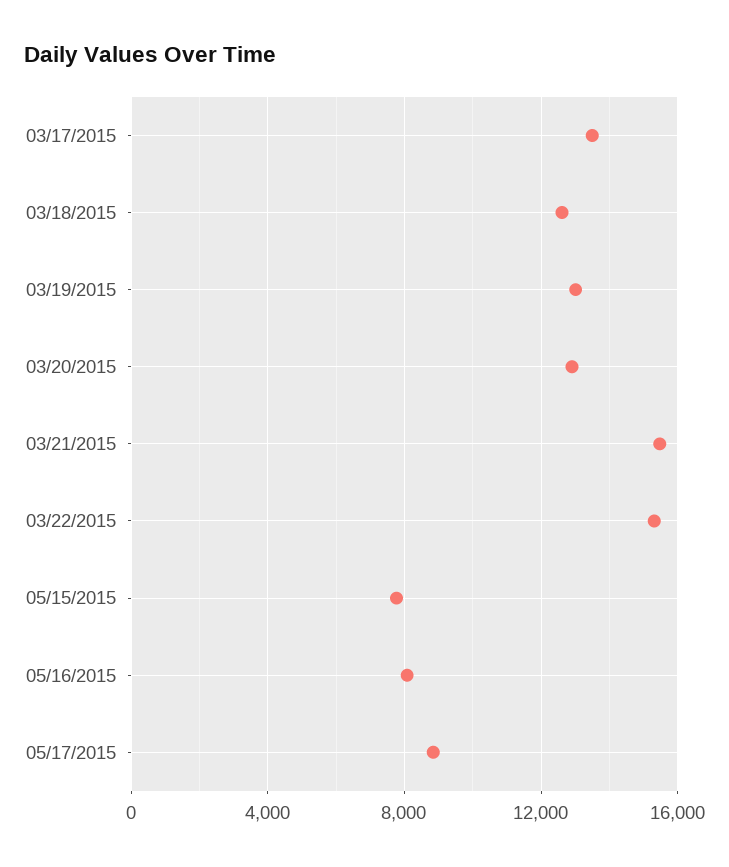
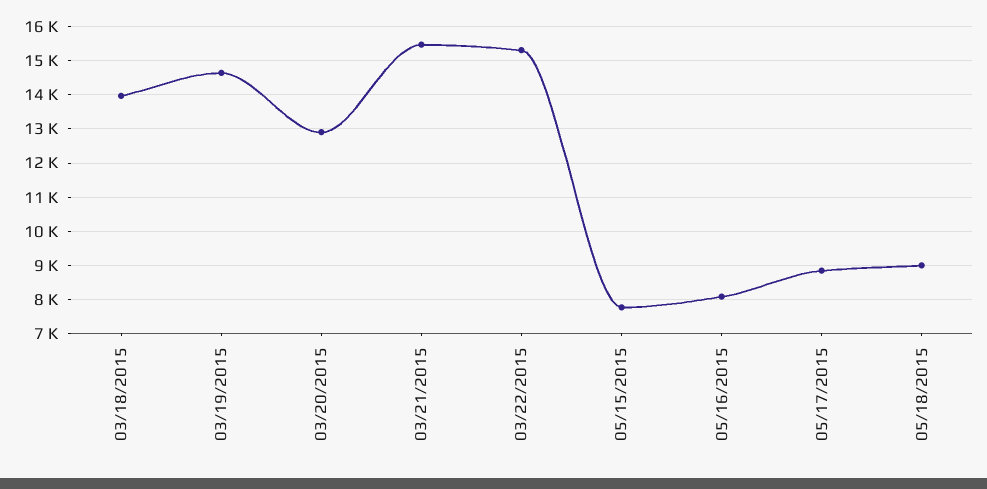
03/17/2015: 13500 -> none
03/18/2015: 12500 -> 14000
03/19/2015: 13000 -> 14600
05/18/2015: none -> 9000

